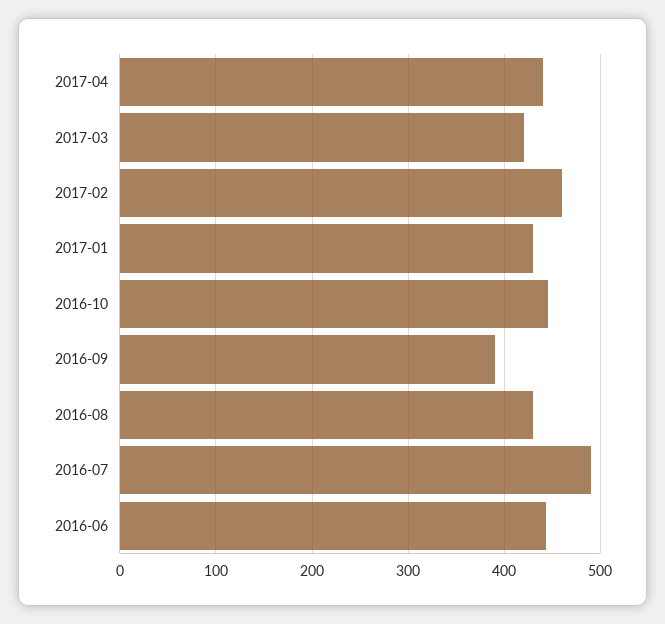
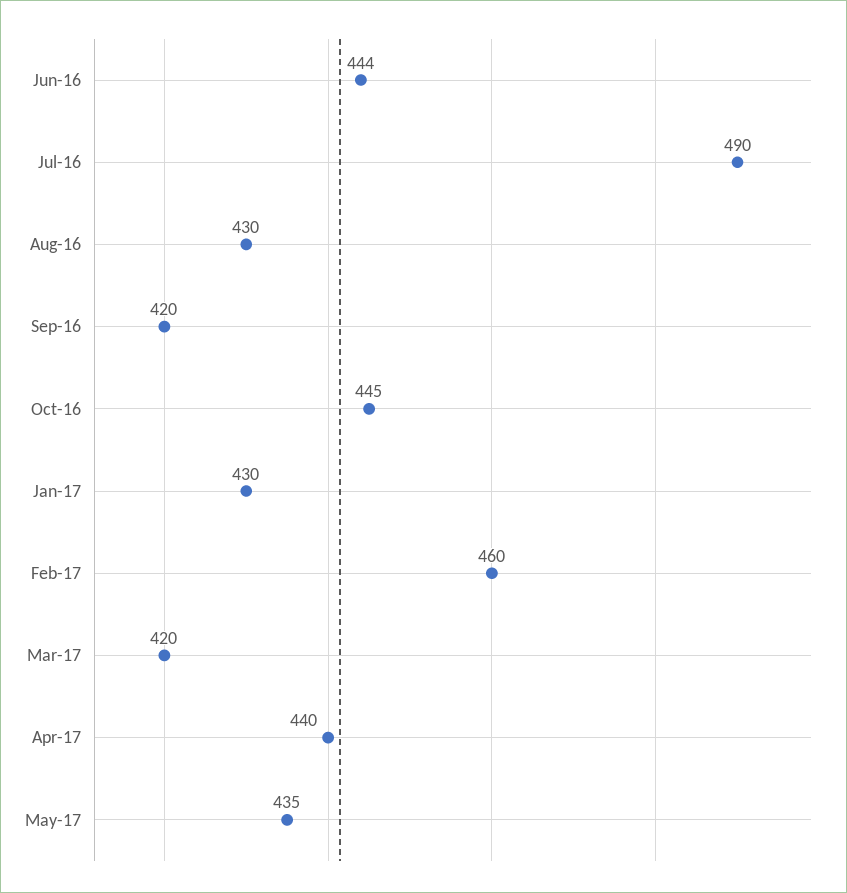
2016-09: 390 -> 420
May-17: none -> 435

